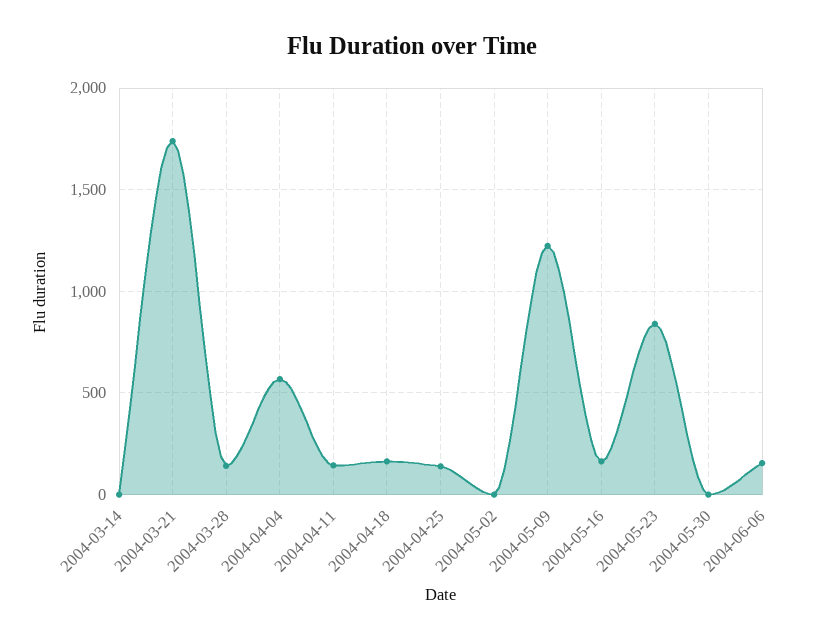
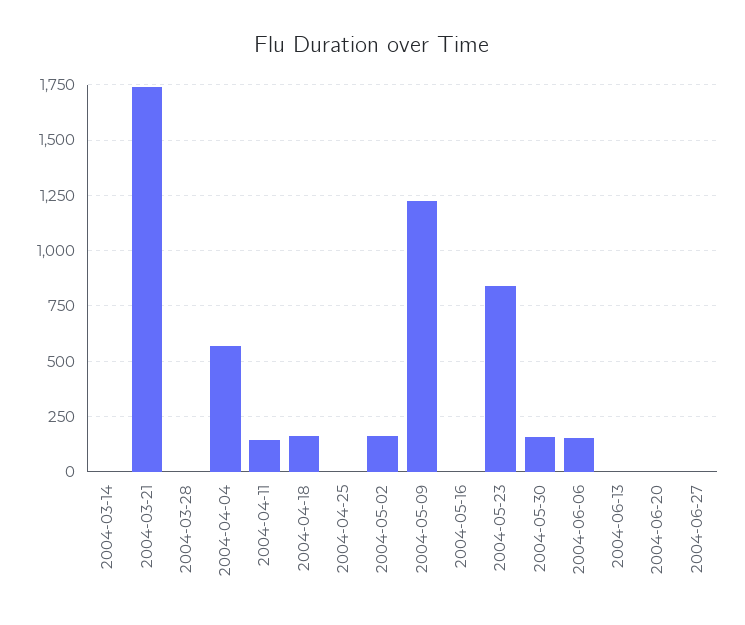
2004-03-28: 150 -> 0
2004-04-25: 150 -> 0
2004-05-02: 0 -> 150
2004-05-16: 150 -> 0
2004-05-30: 0 -> 150
2004-06-13: none -> 0
2004-06-20: none -> 0
2004-06-27: none -> 0

